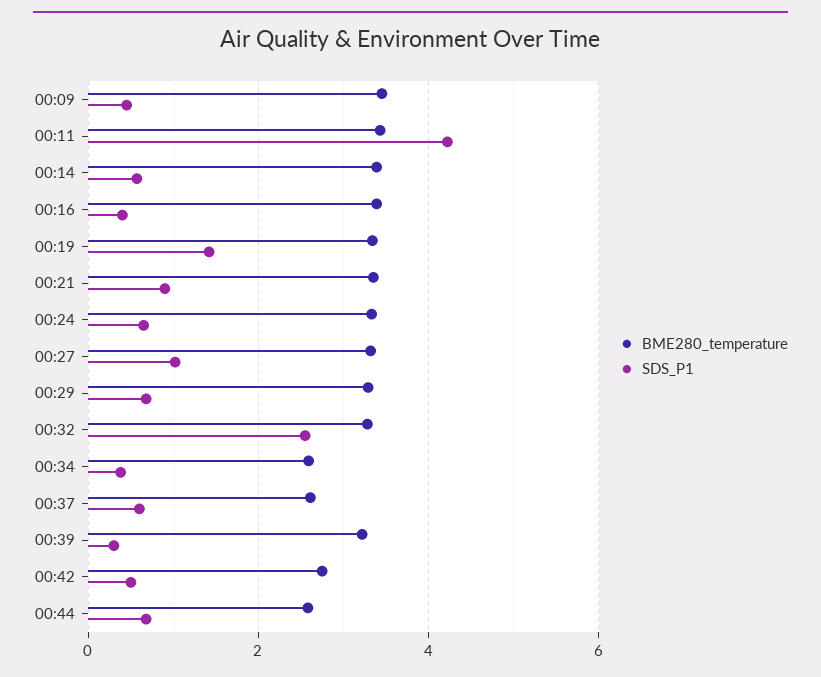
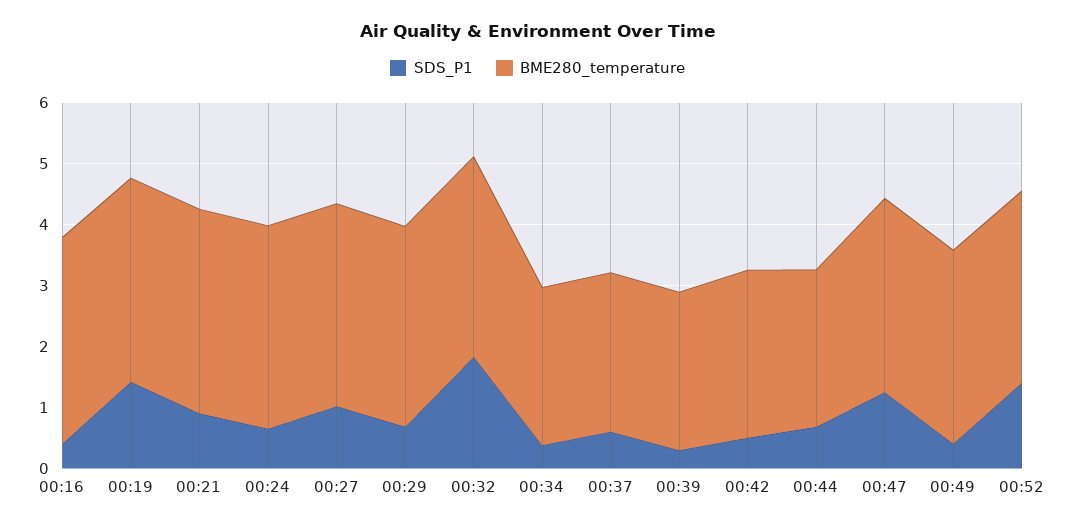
BME280_temperature, 00:09: 3.4 -> none
SDS_P1, 00:09: 0.4 -> none
BME280_temperature, 00:11: 3.4 -> none
SDS_P1, 00:11: 4.2 -> none
BME280_temperature, 00:14: 3.4 -> none
SDS_P1, 00:14: 0.6 -> none
SDS_P1, 00:32: 2.6 -> 1.8
BME280_temperature, 00:39: 3.2 -> 2.6
SDS_P1, 00:47: none -> 1.2
BME280_temperature, 00:47: none -> 3.2
SDS_P1, 00:49: none -> 0.4
BME280_temperature, 00:49: none -> 3.2
SDS_P1, 00:52: none -> 1.4
BME280_temperature, 00:52: none -> 3.2

